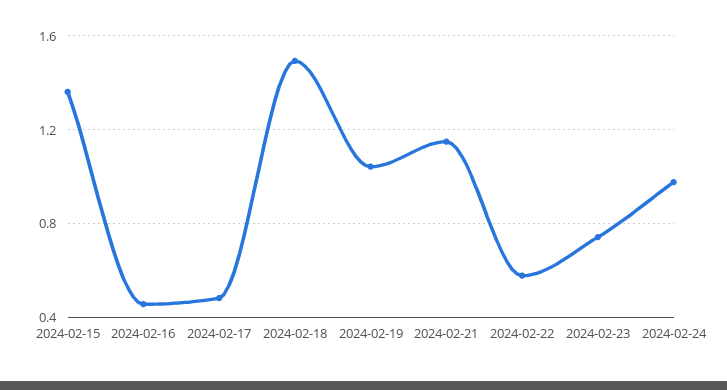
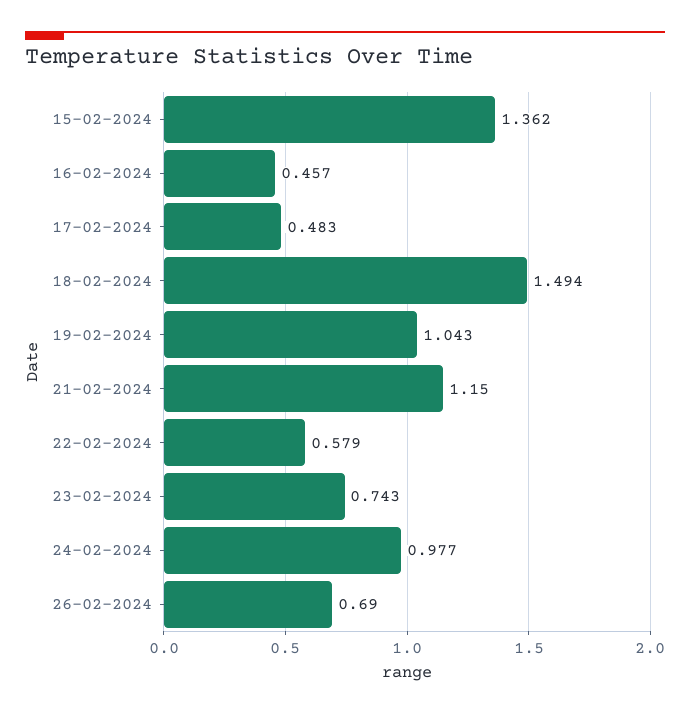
26-02-2024: none -> 0.69

